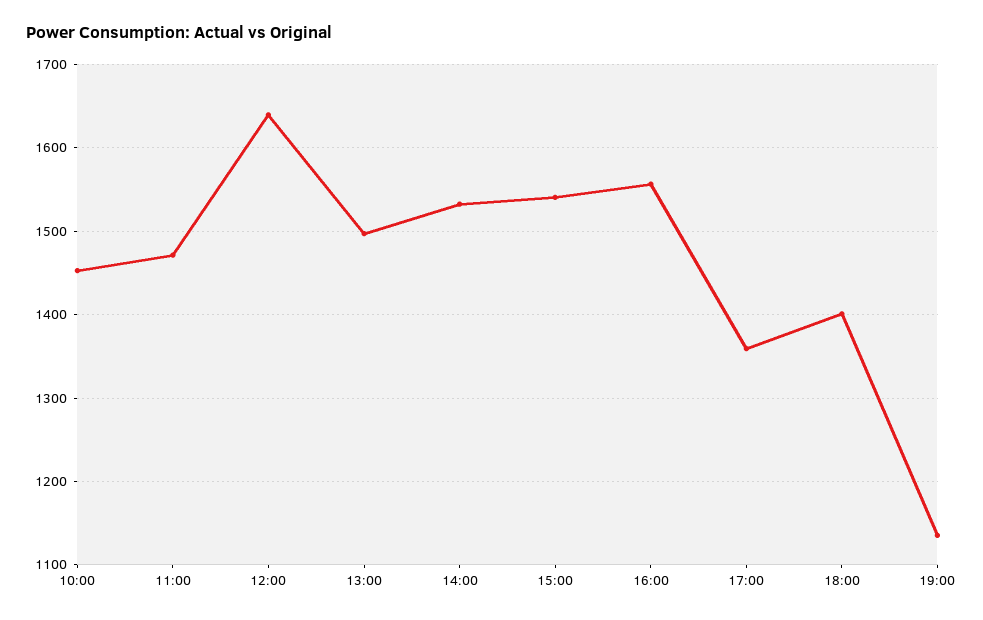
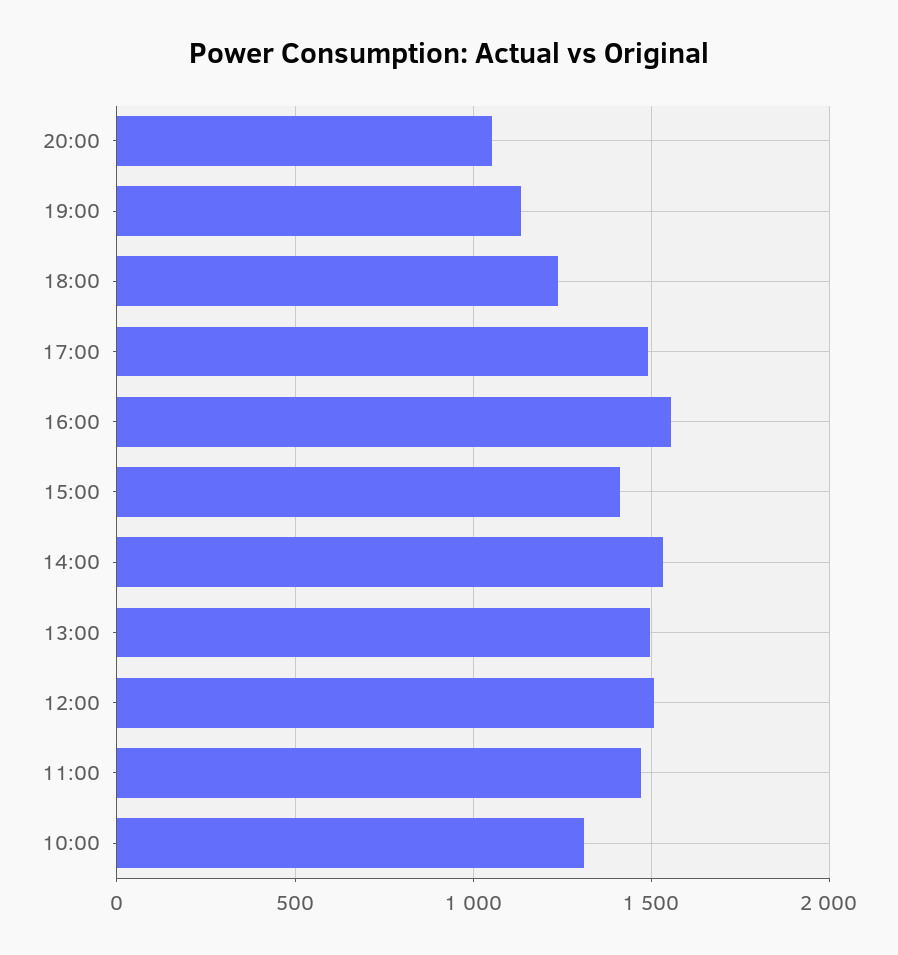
10:00: 1450 -> 1300
12:00: 1640 -> 1500
15:00: 1540 -> 1400
17:00: 1360 -> 1500
18:00: 1400 -> 1250
20:00: none -> 1050

